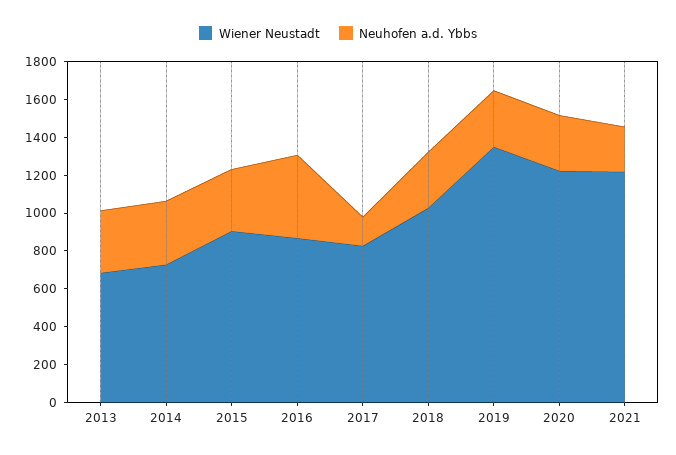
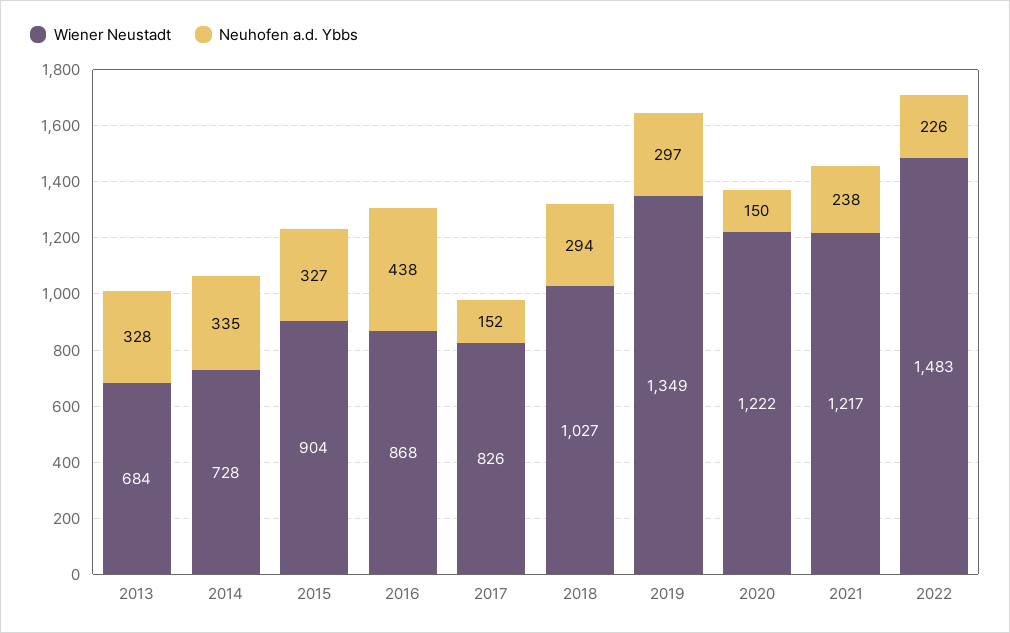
Neuhofen a.d. Ybbs, 2020: 300 -> 150
Wiener Neustadt, 2022: none -> 1483
Neuhofen a.d. Ybbs, 2022: none -> 226

